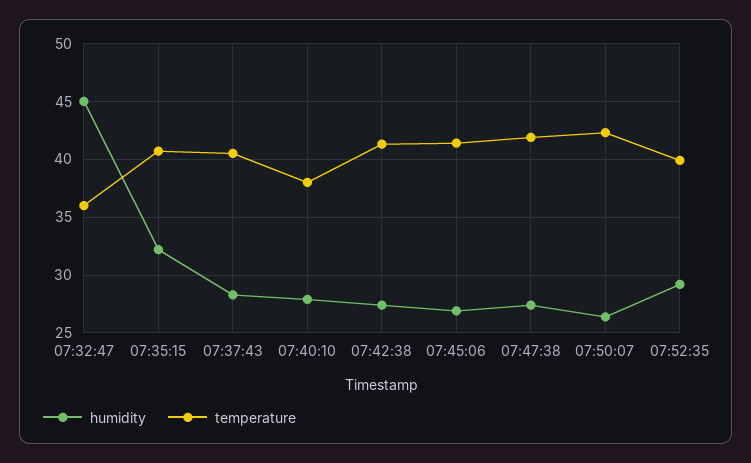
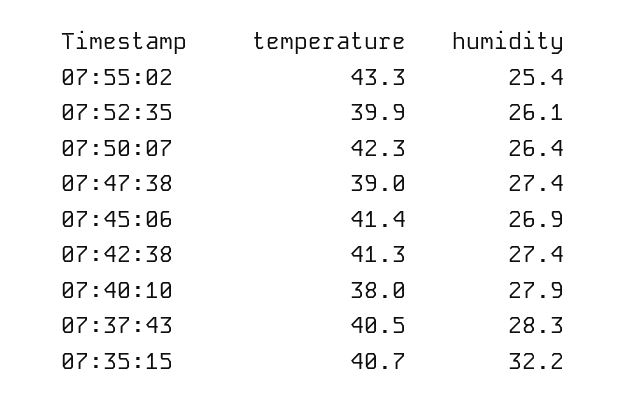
humidity, 07:32:47: 45 -> none
temperature, 07:32:47: 36 -> none
temperature, 07:47:38: 42 -> 39
humidity, 07:52:35: 29 -> 26.1
temperature, 07:55:02: none -> 43.3
humidity, 07:55:02: none -> 25.4

